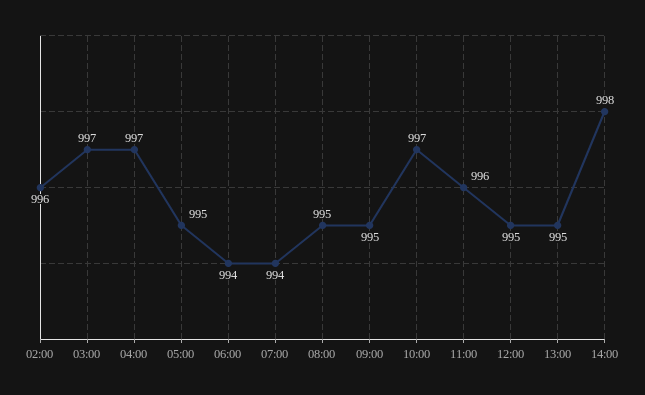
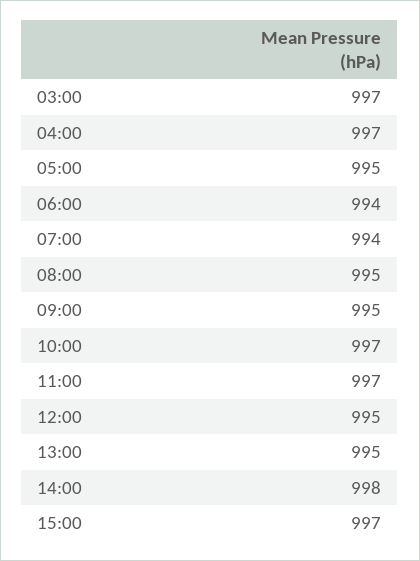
02:00: 996 -> none
11:00: 996 -> 997
15:00: none -> 997

